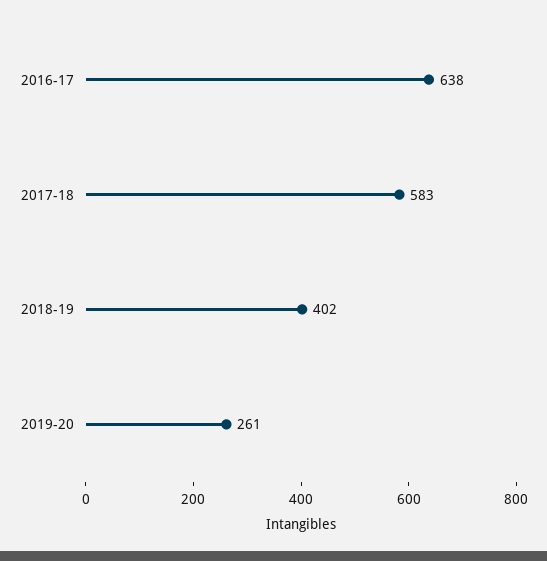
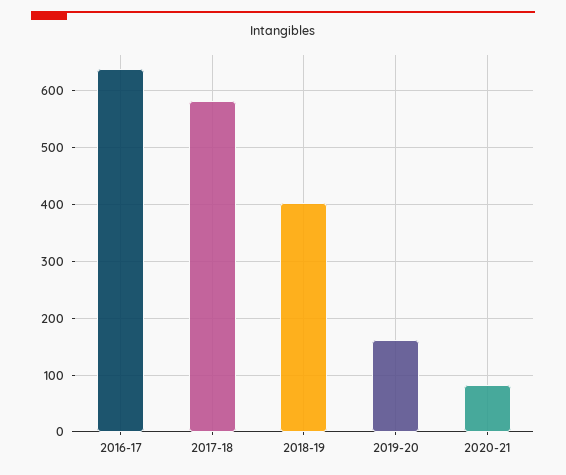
2019-20: 261 -> 160
2020-21: none -> 80

